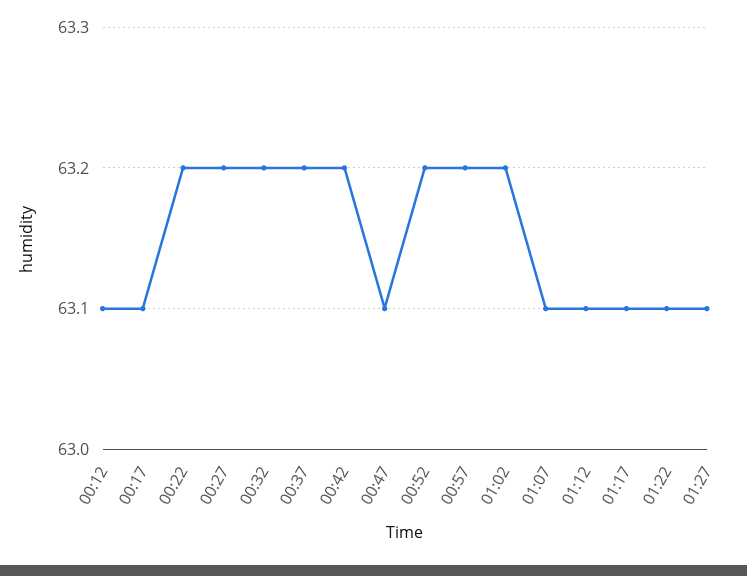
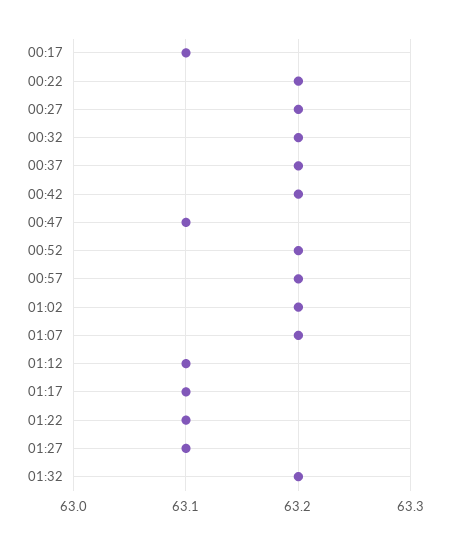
00:12: 63.1 -> none
01:07: 63.1 -> 63.2
01:32: none -> 63.2

